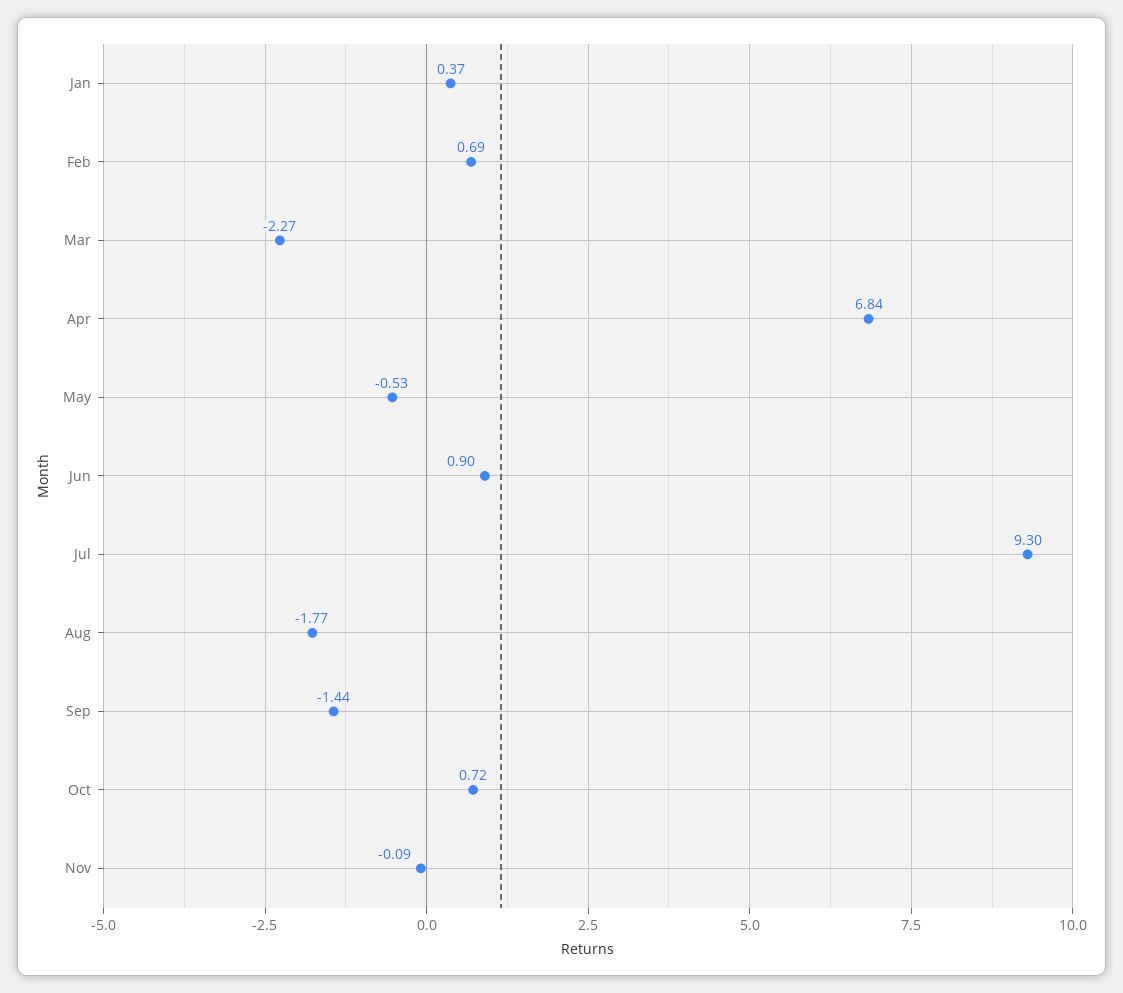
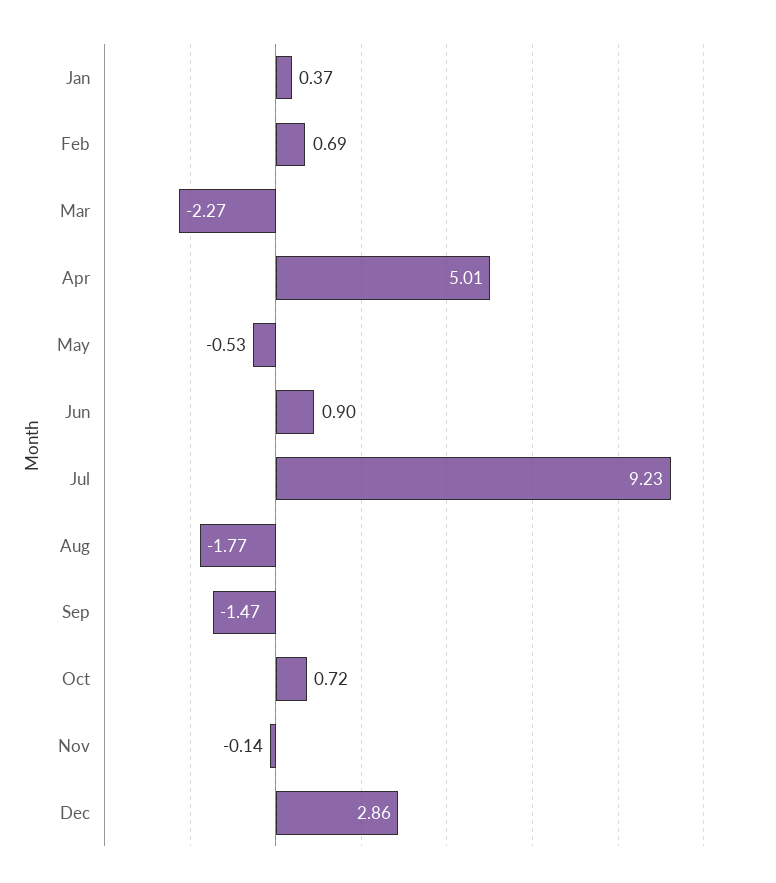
Apr: 6.84 -> 5.01
Jul: 9.3 -> 9.23
Sep: -1.44 -> -1.47
Nov: -0.09 -> -0.14
Dec: none -> 2.86

